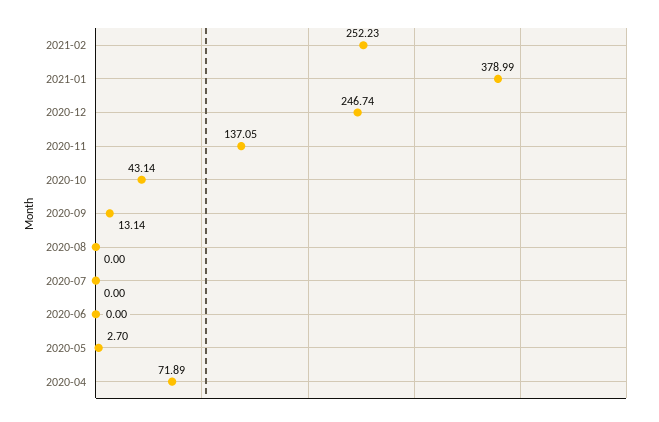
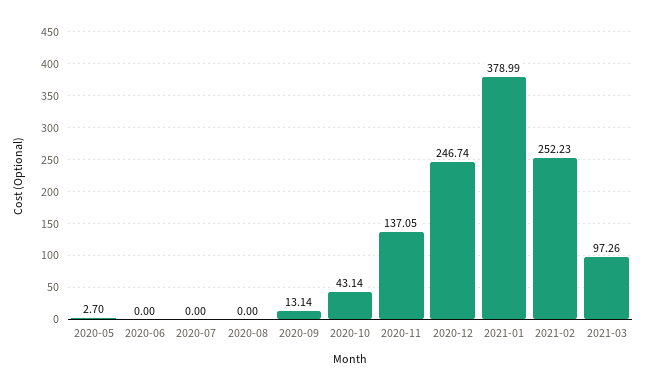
2020-04: 71.89 -> none
2021-03: none -> 97.26

